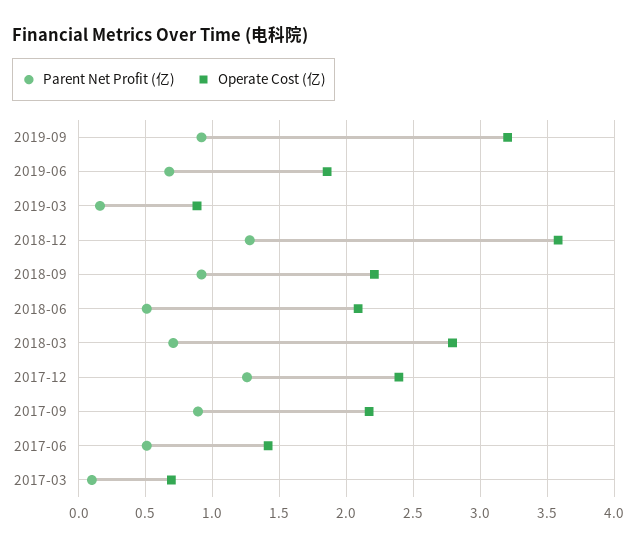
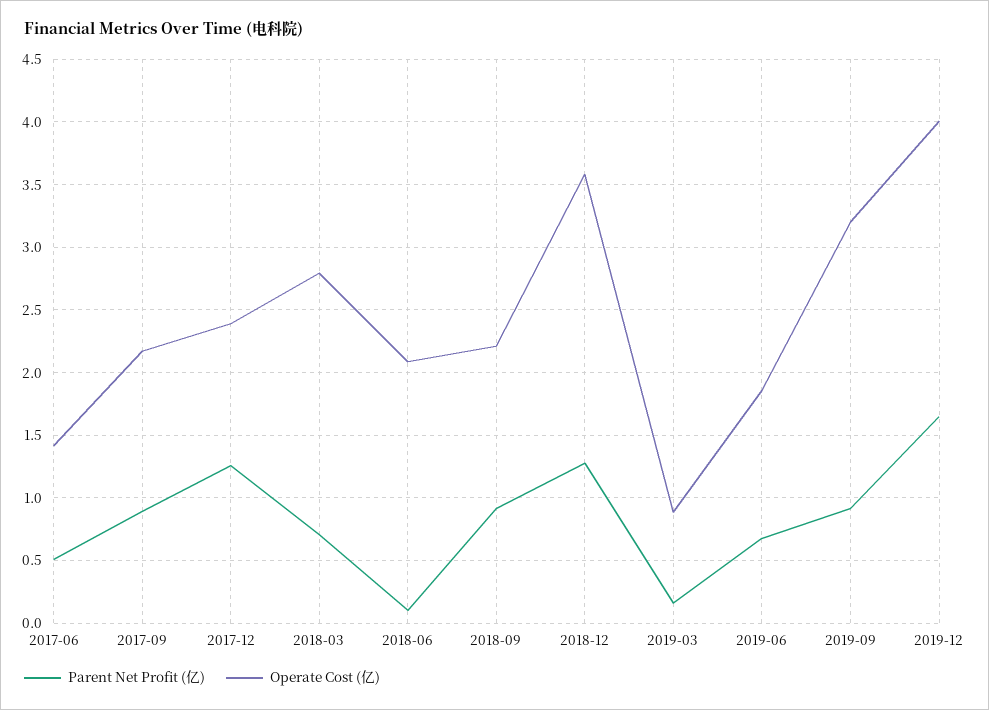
Parent Net Profit (亿), 2018-06: 0.5 -> 0.1
Parent Net Profit (亿), 2017-03: 0.1 -> none
Operate Cost (亿), 2017-03: 0.7 -> none
Parent Net Profit (亿), 2019-12: none -> 1.65
Operate Cost (亿), 2019-12: none -> 4

